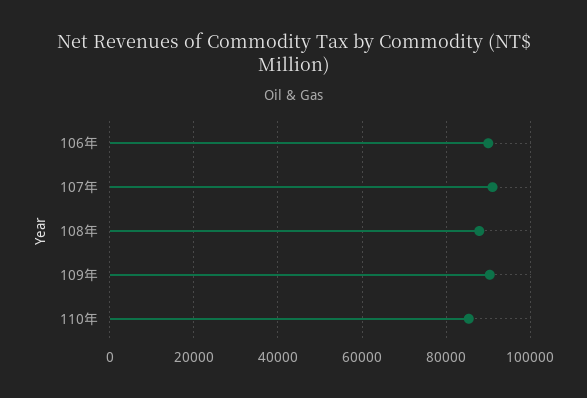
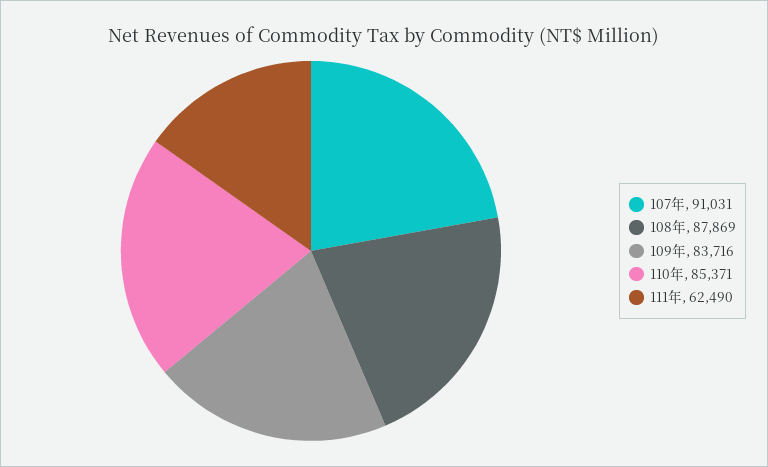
106年: 90000 -> none
109年: 90000 -> 83716
111年: none -> 62490

